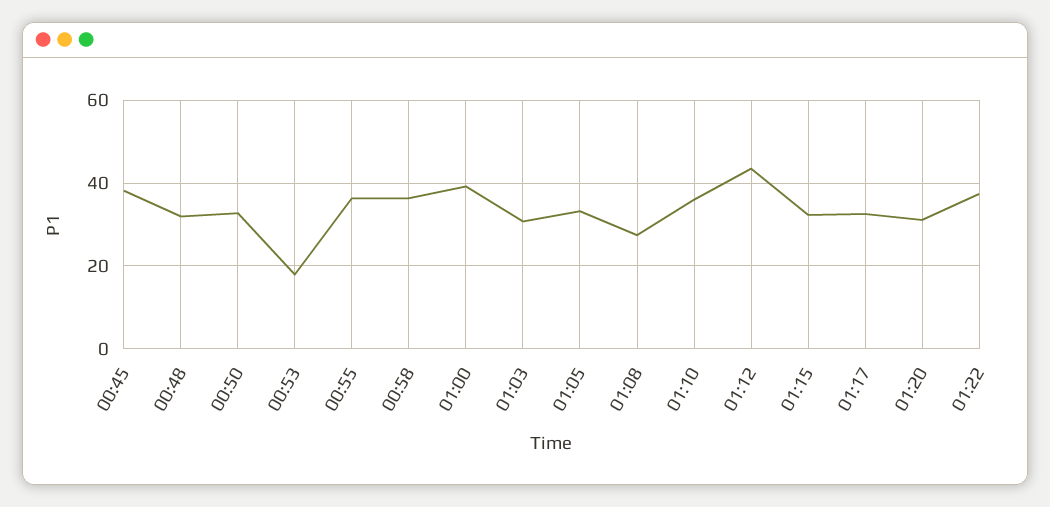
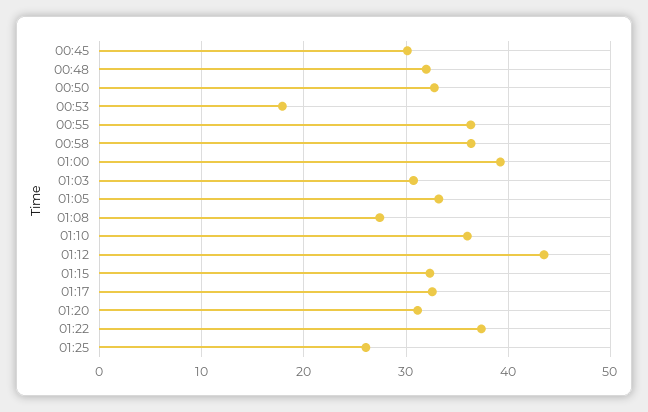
00:45: 38 -> 30
01:25: none -> 26

